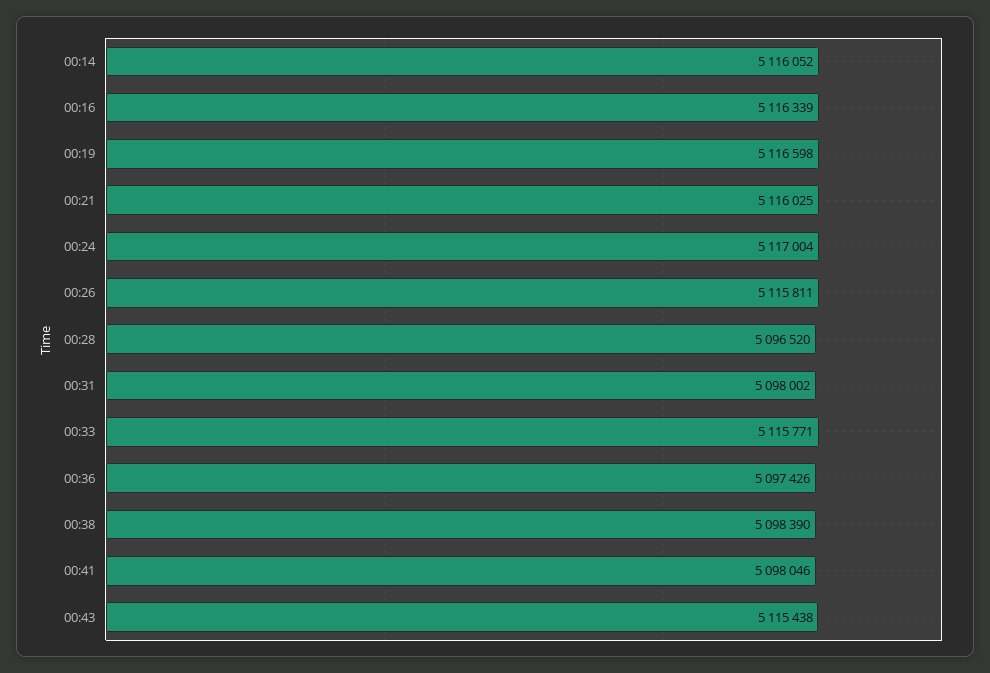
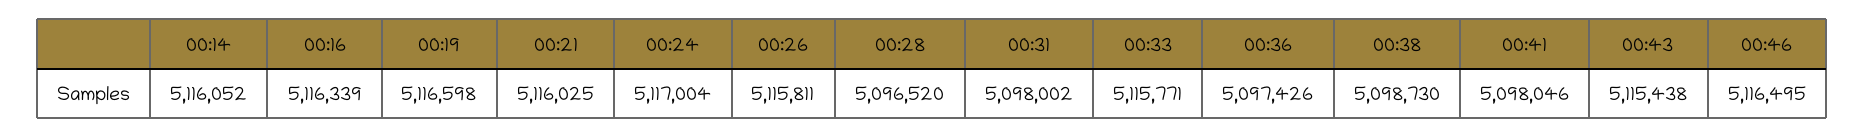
00:38: 5098390 -> 5098730
00:46: none -> 5116495

